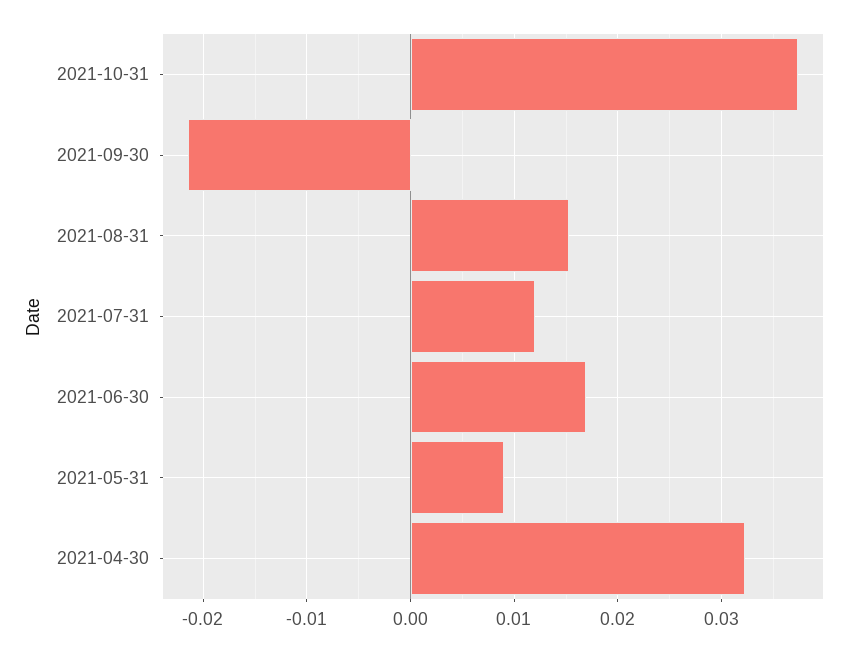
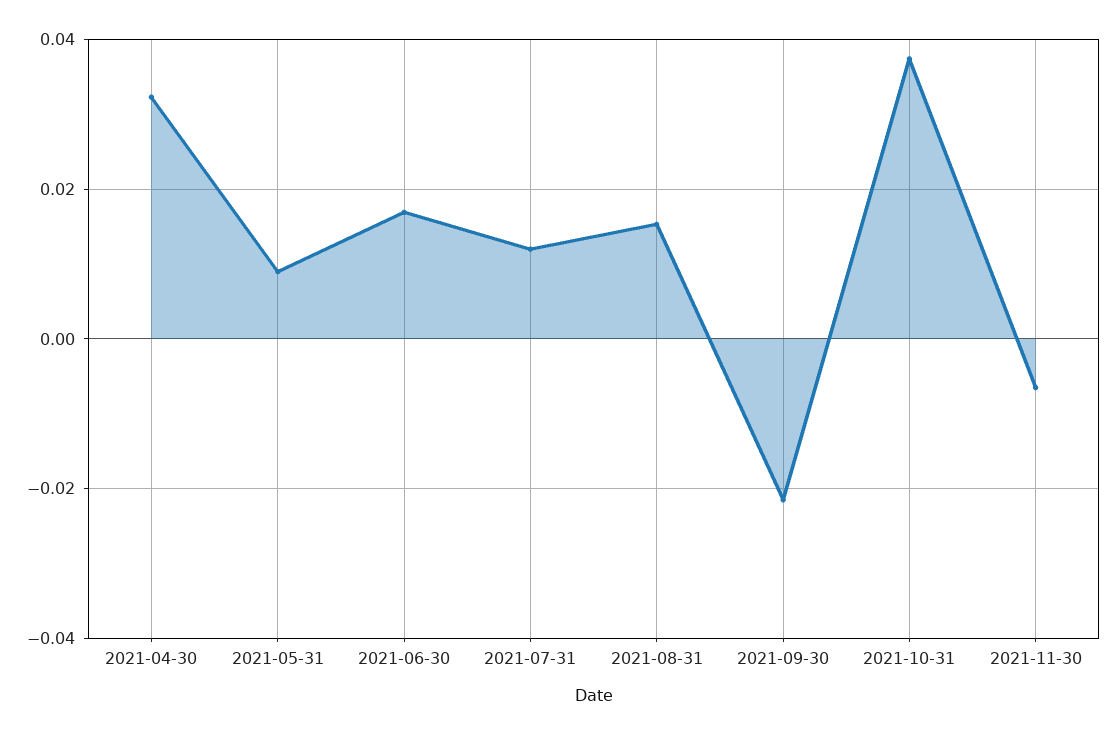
2021-11-30: none -> -0.006

